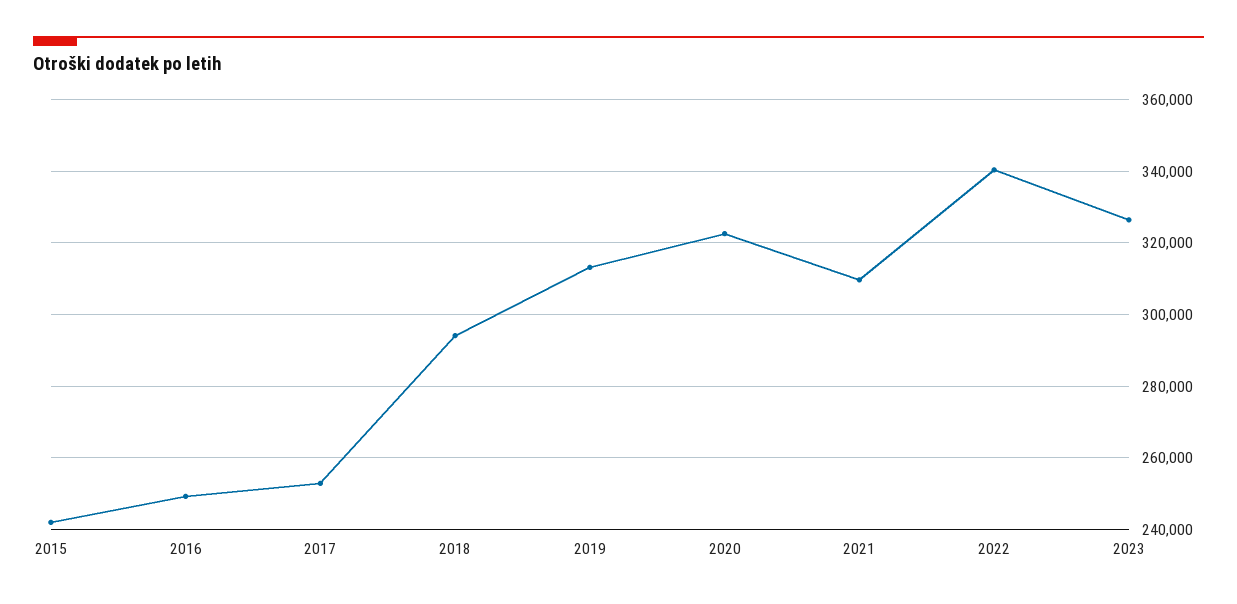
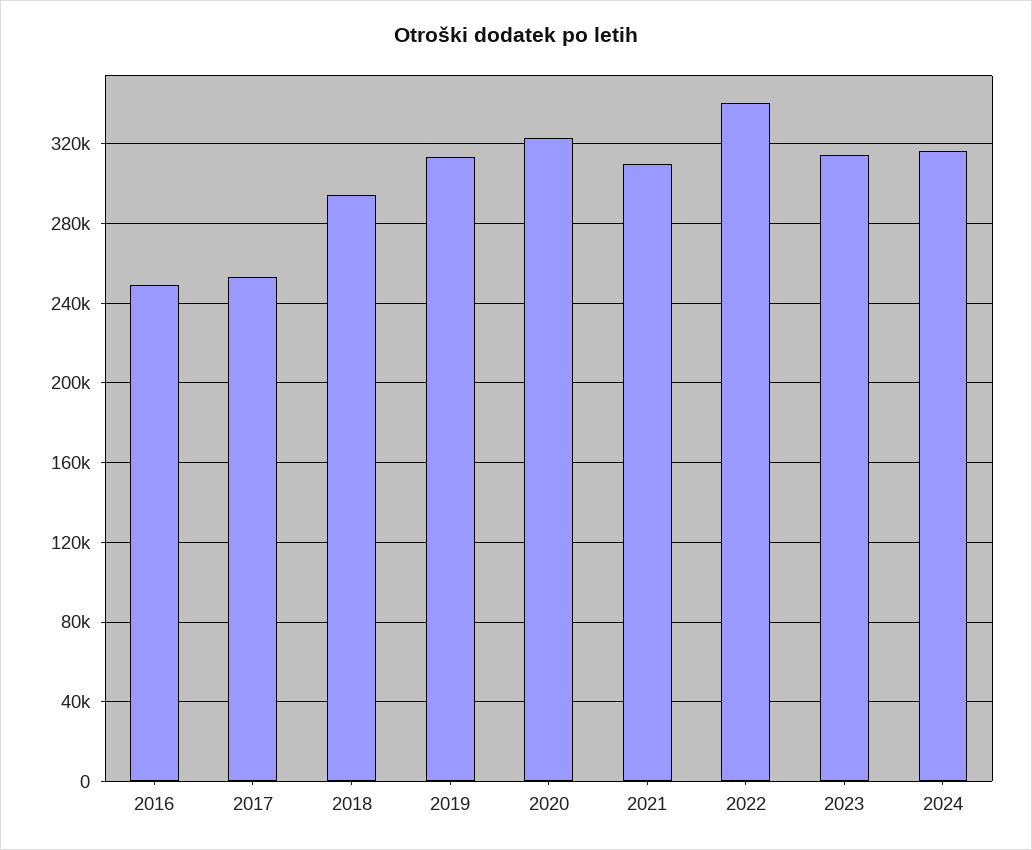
2015: 242000 -> none
2023: 326000 -> 315000
2024: none -> 315000

